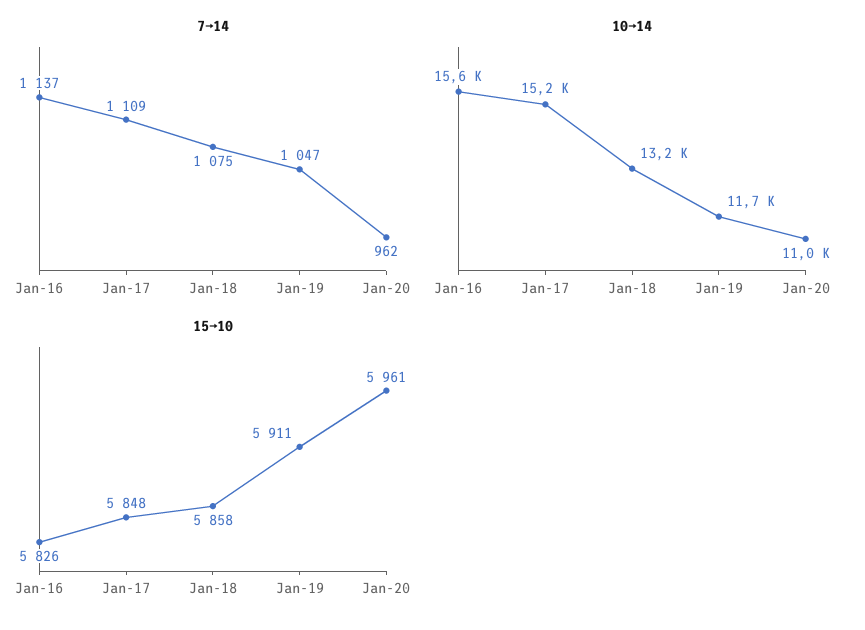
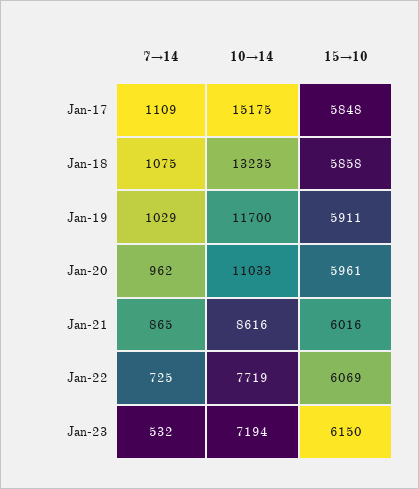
7→14, Jan-16: 1137 -> none
7→14, Jan-19: 1047 -> 1029
10→14, Jan-16: 15600 -> none
15→10, Jan-16: 5826 -> none
7→14, Jan-21: none -> 865
10→14, Jan-21: none -> 8616
15→10, Jan-21: none -> 6016
7→14, Jan-22: none -> 725
10→14, Jan-22: none -> 7719
15→10, Jan-22: none -> 6069
7→14, Jan-23: none -> 532
10→14, Jan-23: none -> 7194
15→10, Jan-23: none -> 6150

